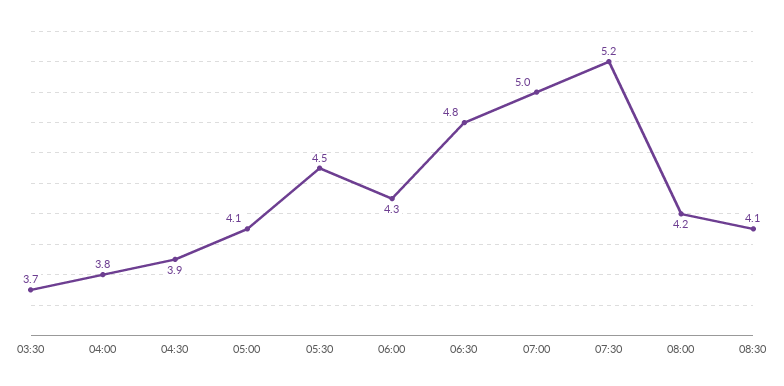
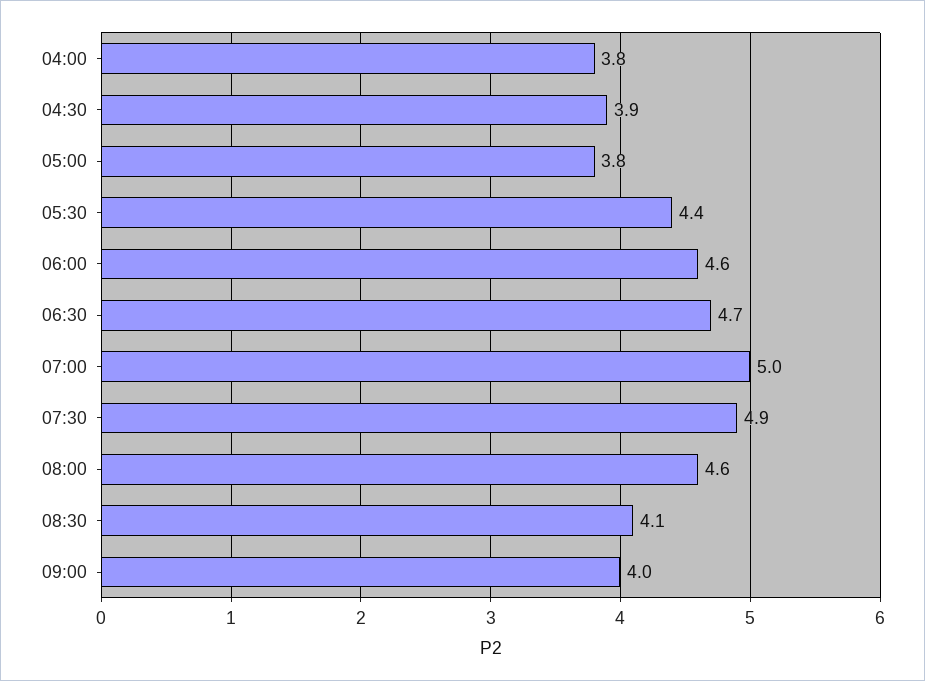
03:30: 3.7 -> none
05:00: 4.1 -> 3.8
05:30: 4.5 -> 4.4
06:00: 4.3 -> 4.6
06:30: 4.8 -> 4.7
07:30: 5.2 -> 4.9
08:00: 4.2 -> 4.6
09:00: none -> 4

